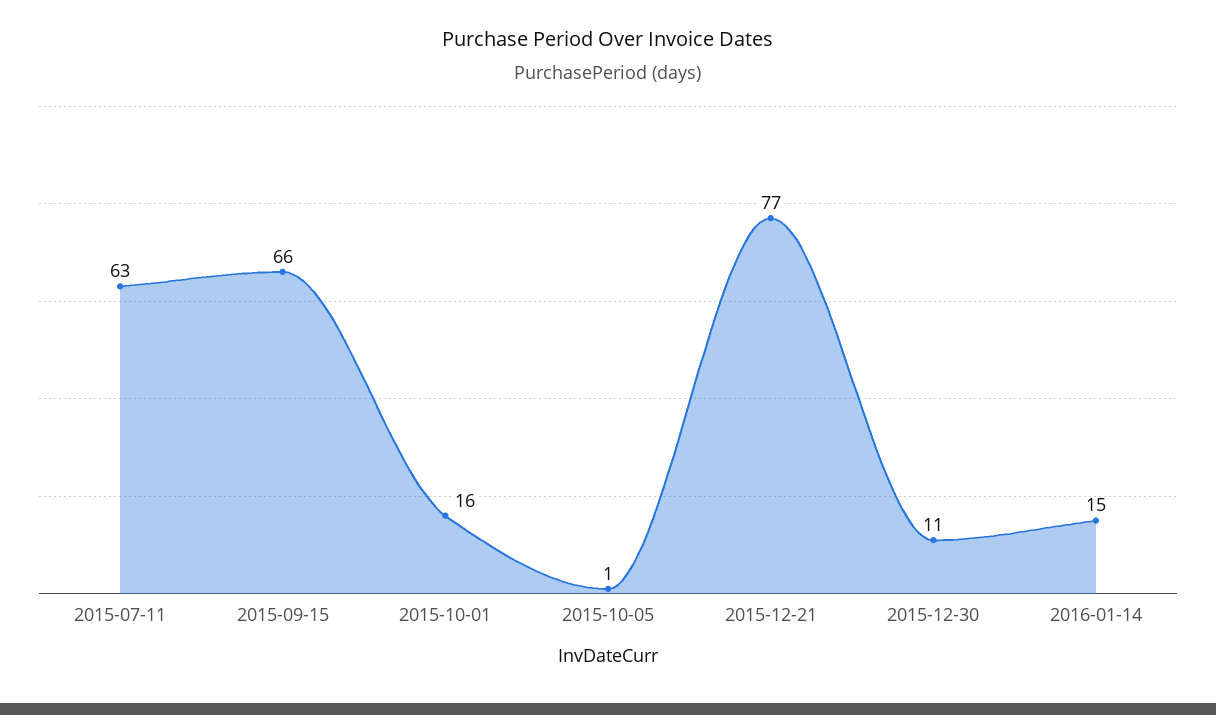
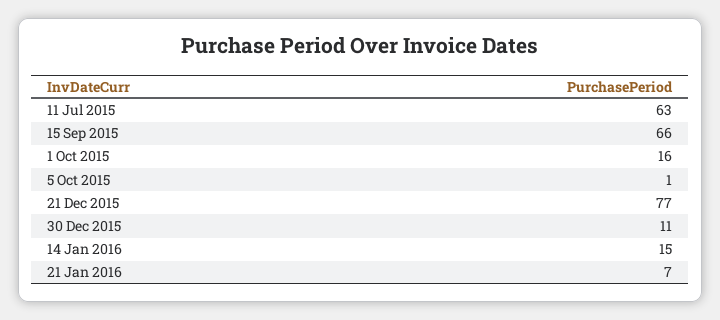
21 Jan 2016: none -> 7

